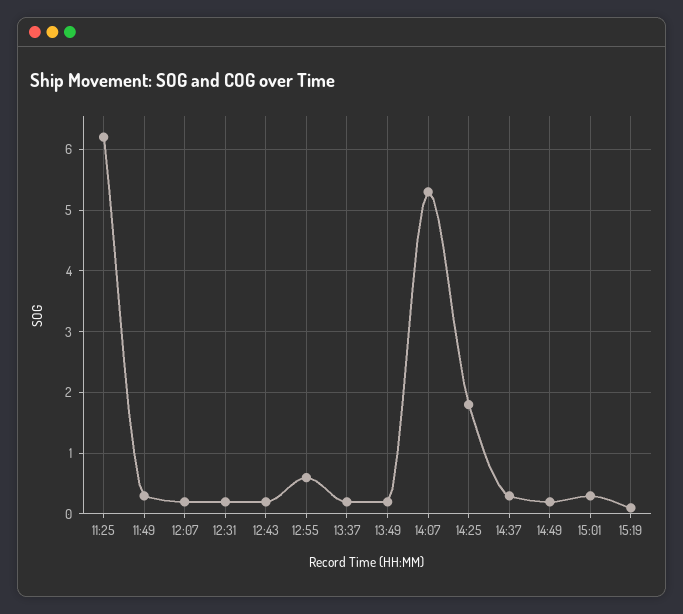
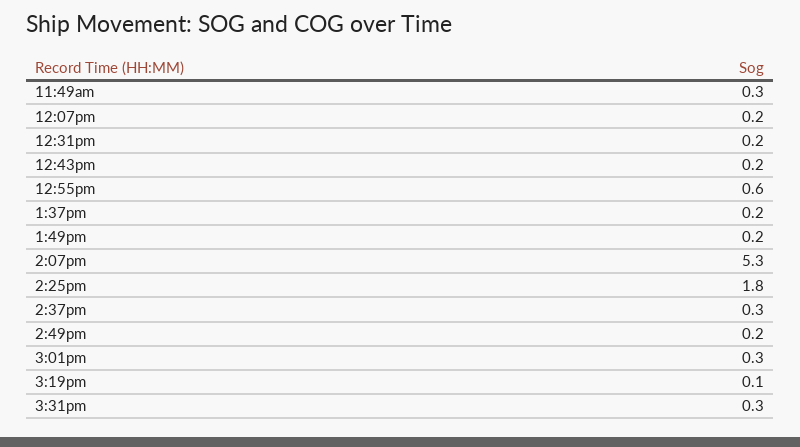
11:25: 6.2 -> none
3:31pm: none -> 0.3

